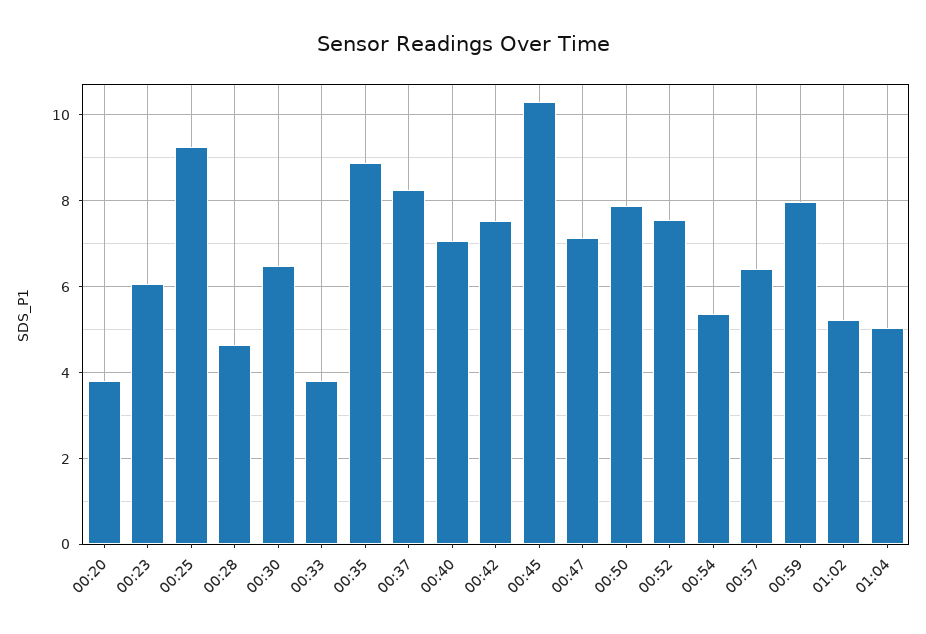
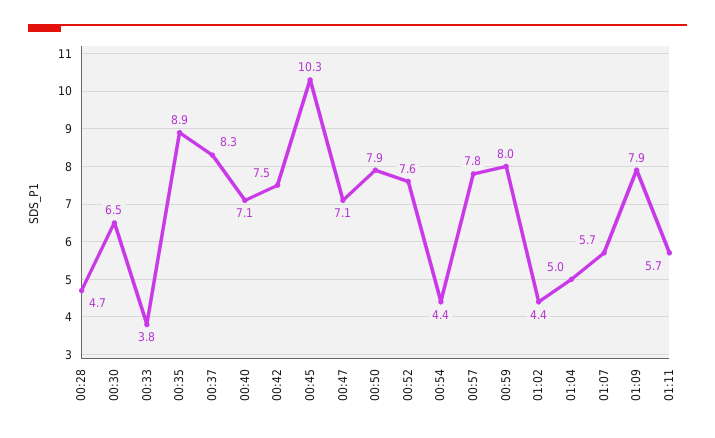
00:20: 3.8 -> none
00:23: 6 -> none
00:25: 9.2 -> none
00:54: 5.4 -> 4.4
00:57: 6.4 -> 7.8
01:02: 5.2 -> 4.4
01:07: none -> 5.7
01:09: none -> 7.9
01:11: none -> 5.7

